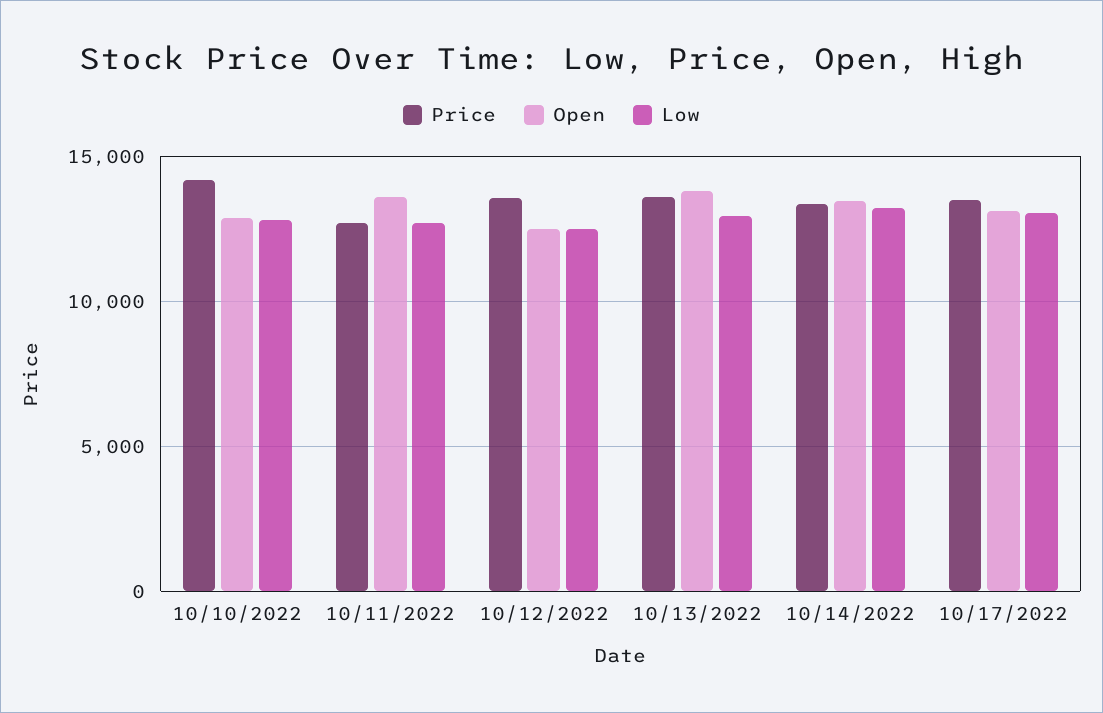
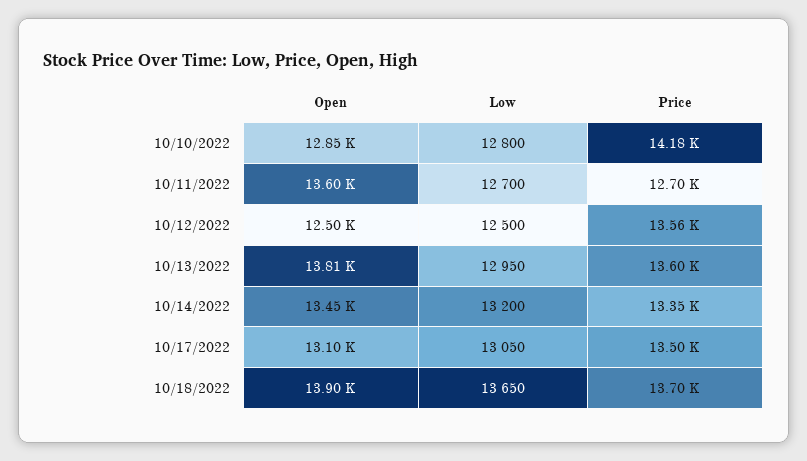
Open, 10/18/2022: none -> 13900
Low, 10/18/2022: none -> 13650
Price, 10/18/2022: none -> 13700

